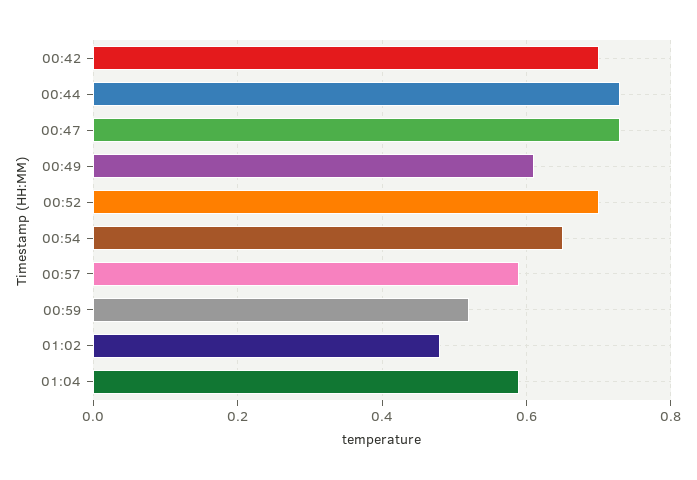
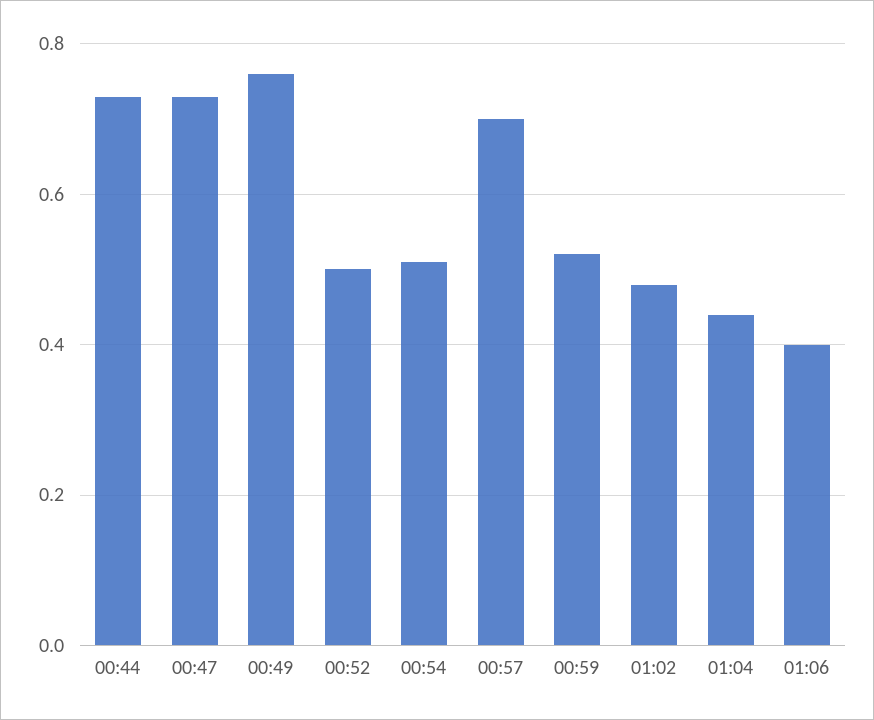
00:42: 0.7 -> none
00:49: 0.6 -> 0.75
00:52: 0.7 -> 0.5
00:54: 0.65 -> 0.5
00:57: 0.6 -> 0.7
01:04: 0.6 -> 0.45
01:06: none -> 0.4

